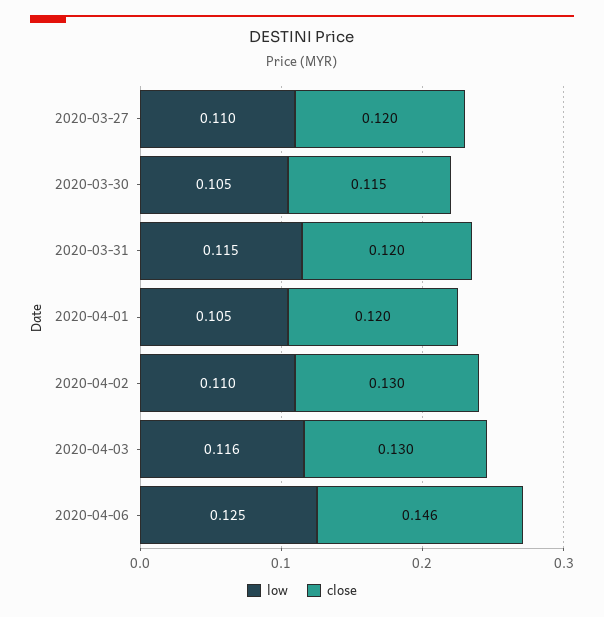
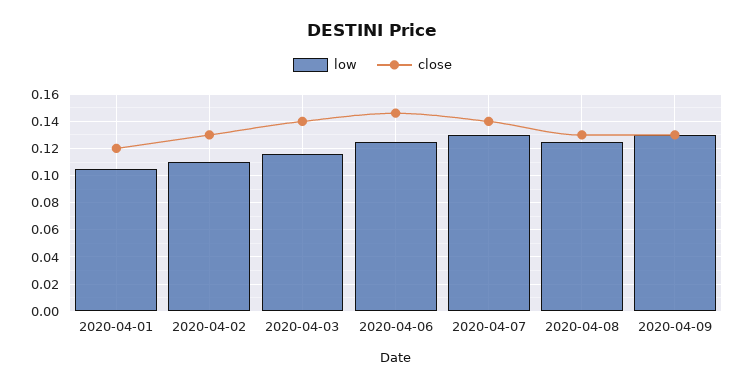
low, 2020-03-27: 0.11 -> none
close, 2020-03-27: 0.12 -> none
low, 2020-03-30: 0.105 -> none
close, 2020-03-30: 0.115 -> none
low, 2020-03-31: 0.115 -> none
close, 2020-03-31: 0.12 -> none
close, 2020-04-03: 0.13 -> 0.14
low, 2020-04-07: none -> 0.13
close, 2020-04-07: none -> 0.14
low, 2020-04-08: none -> 0.125
close, 2020-04-08: none -> 0.13
low, 2020-04-09: none -> 0.13
close, 2020-04-09: none -> 0.13

